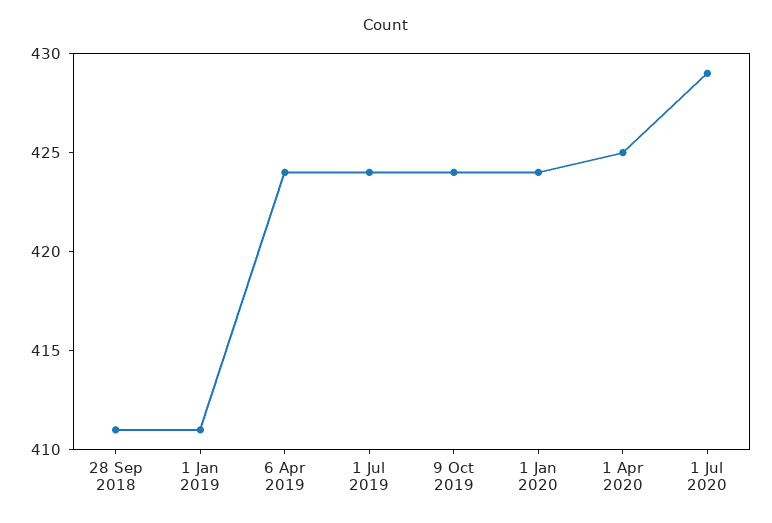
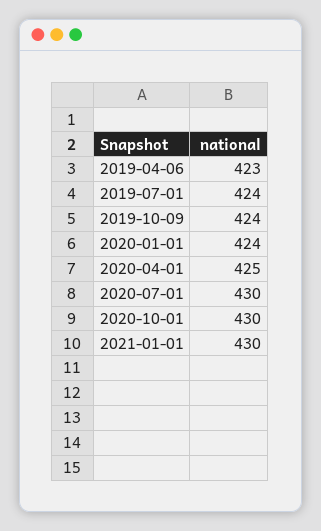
28 Sep 2018: 411 -> none
1 Jan 2019: 411 -> none
6 Apr 2019: 424 -> 423
1 Jul 2020: 429 -> 430
2020-10-01: none -> 430
2021-01-01: none -> 430

